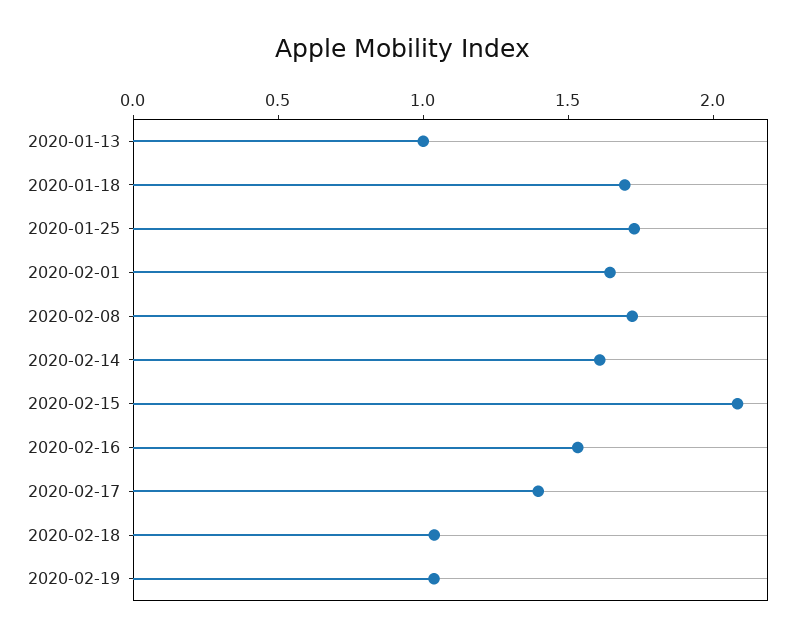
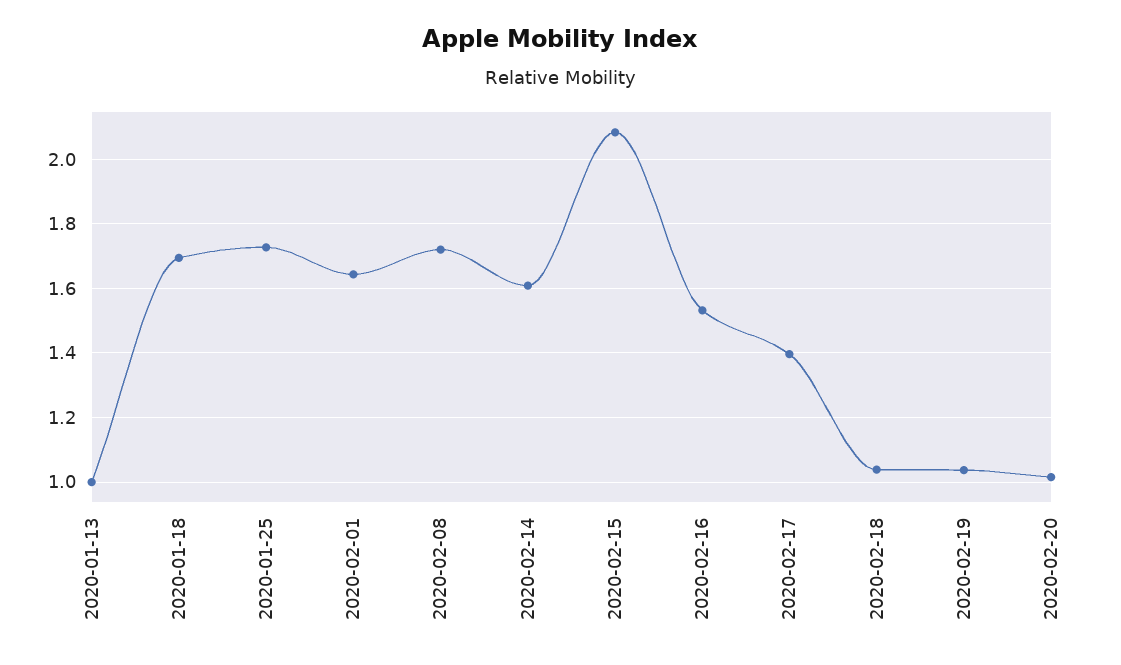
2020-02-20: none -> 1.02

